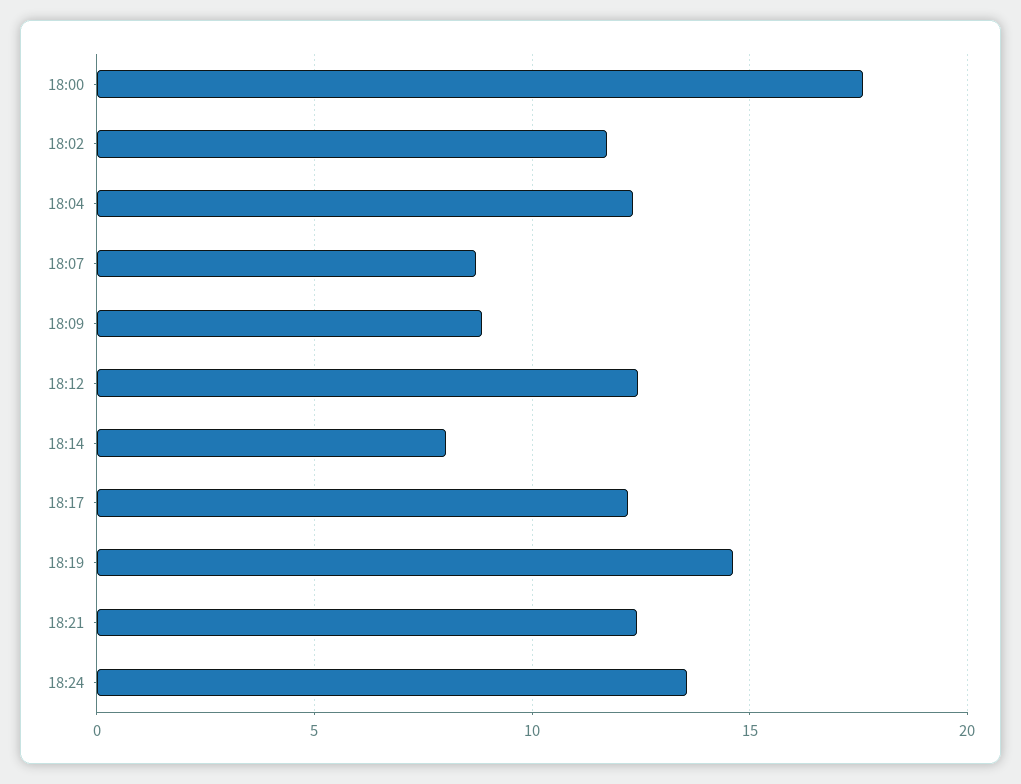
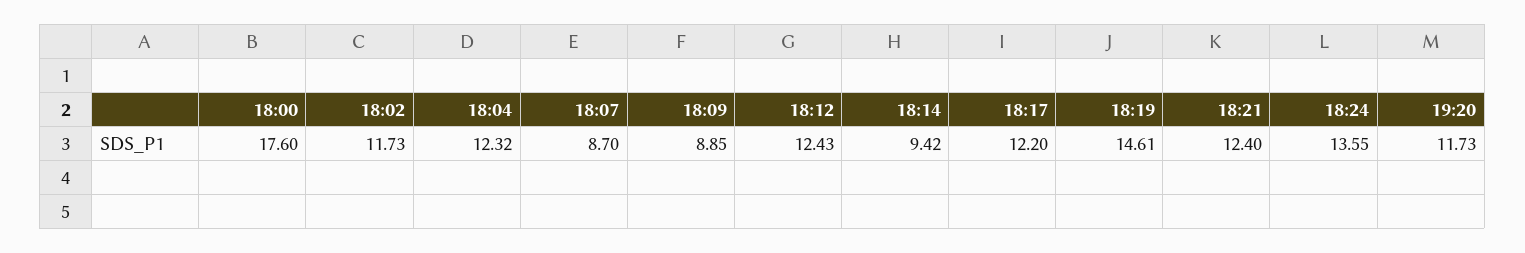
18:14: 8 -> 9.42
19:20: none -> 11.73

